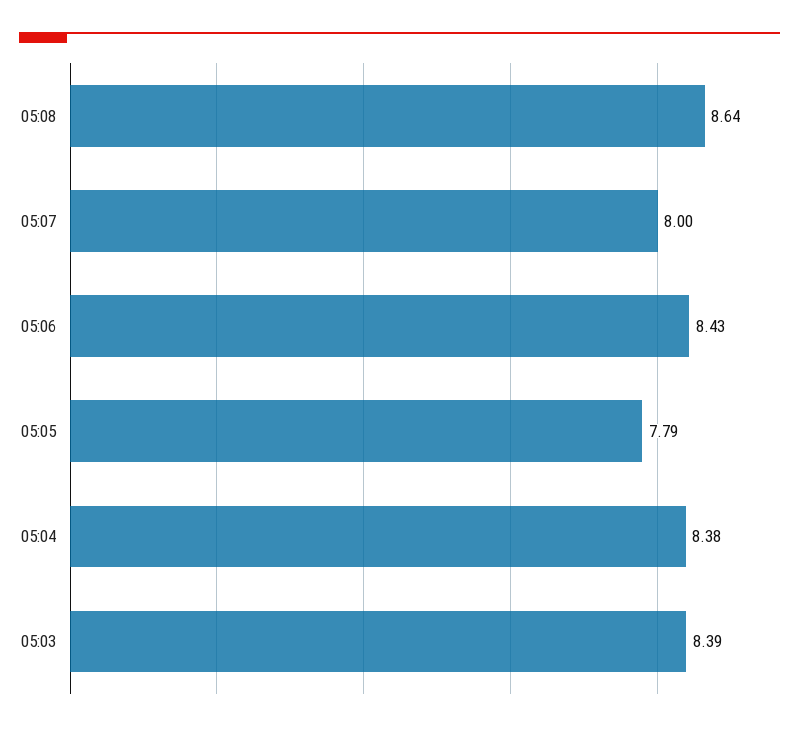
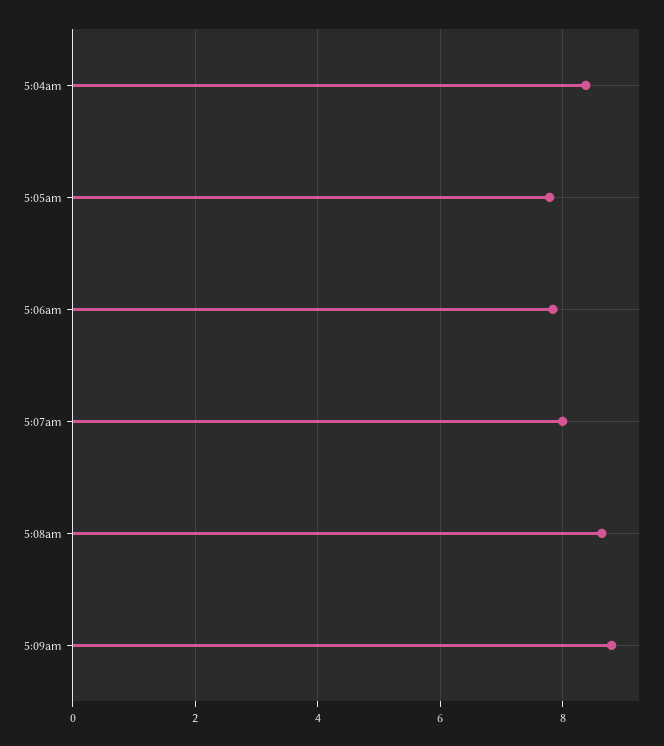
05:06: 8.43 -> 7.8
05:03: 8.39 -> none
5:09am: none -> 8.8

